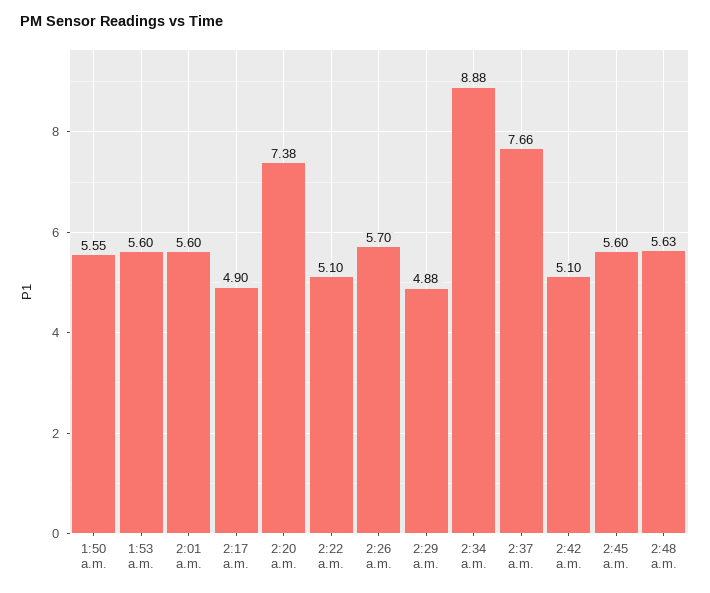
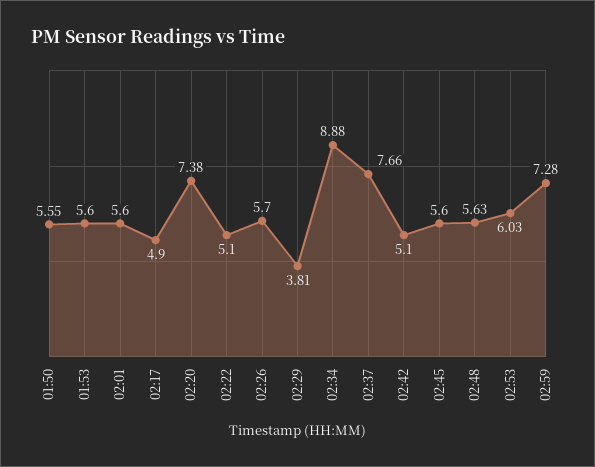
2:29 a.m.: 4.88 -> 3.81
02:53: none -> 6.03
02:59: none -> 7.28

